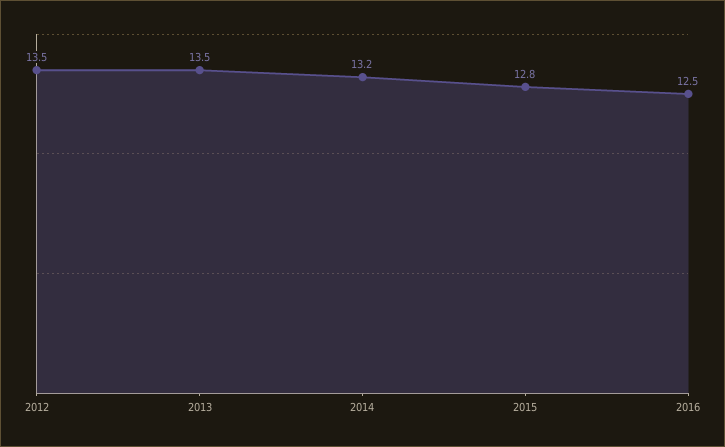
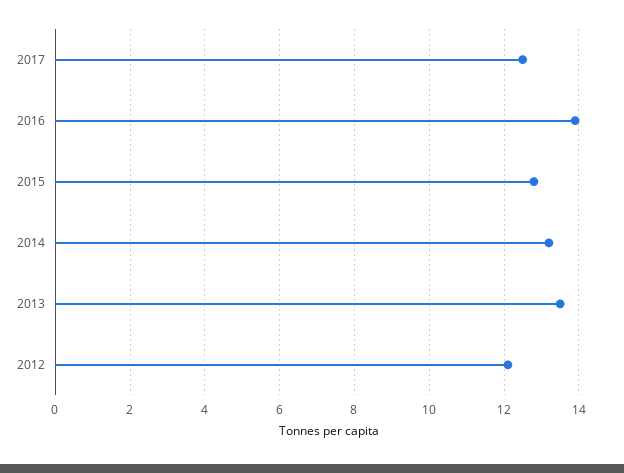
2012: 13.5 -> 12
2016: 12.5 -> 14
2017: none -> 12.5

